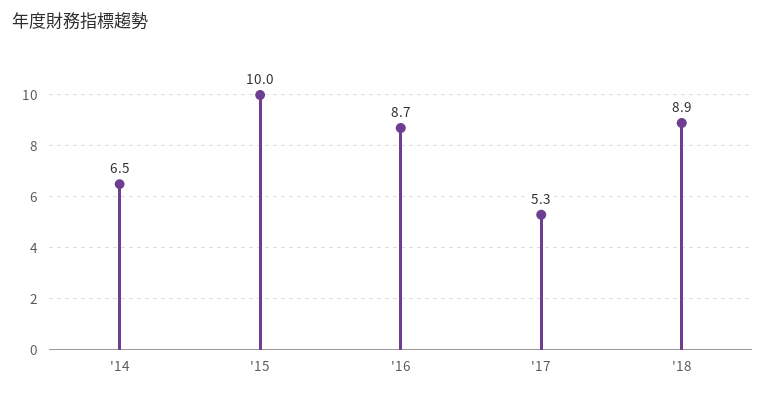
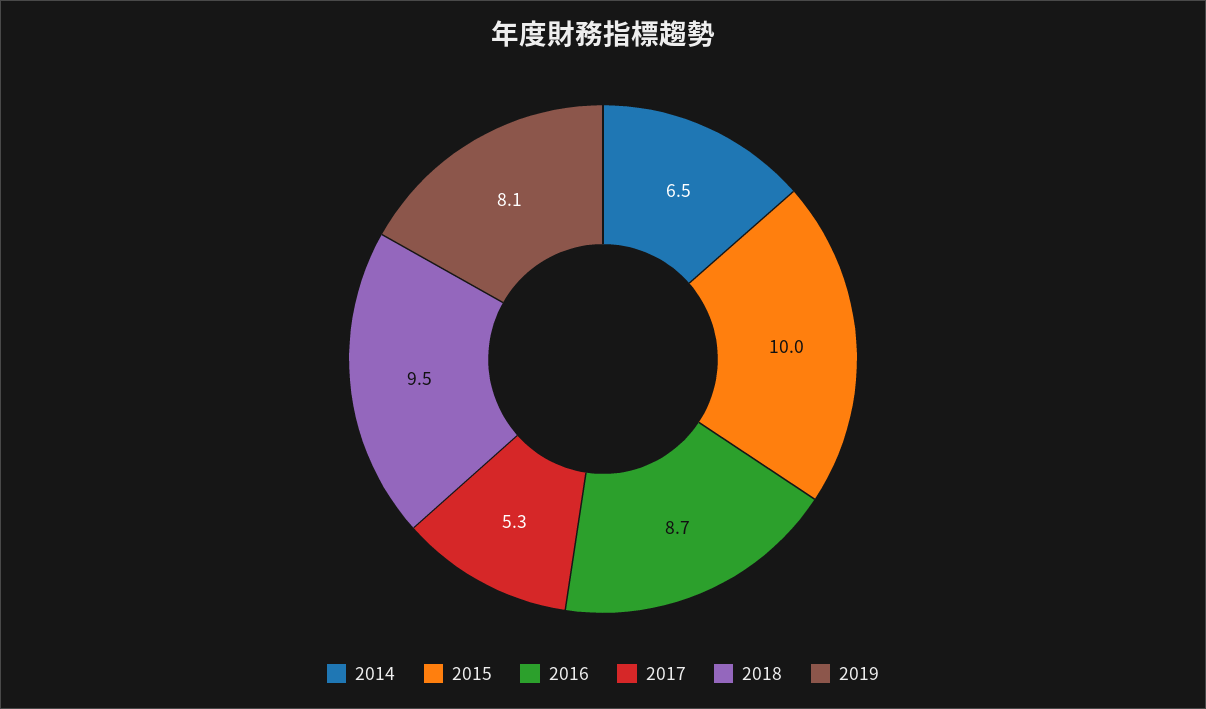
'18: 8.9 -> 9.5
2019: none -> 8.1

